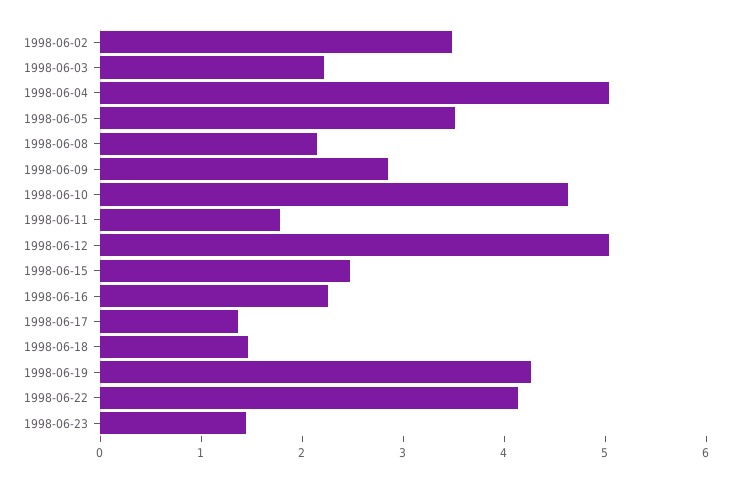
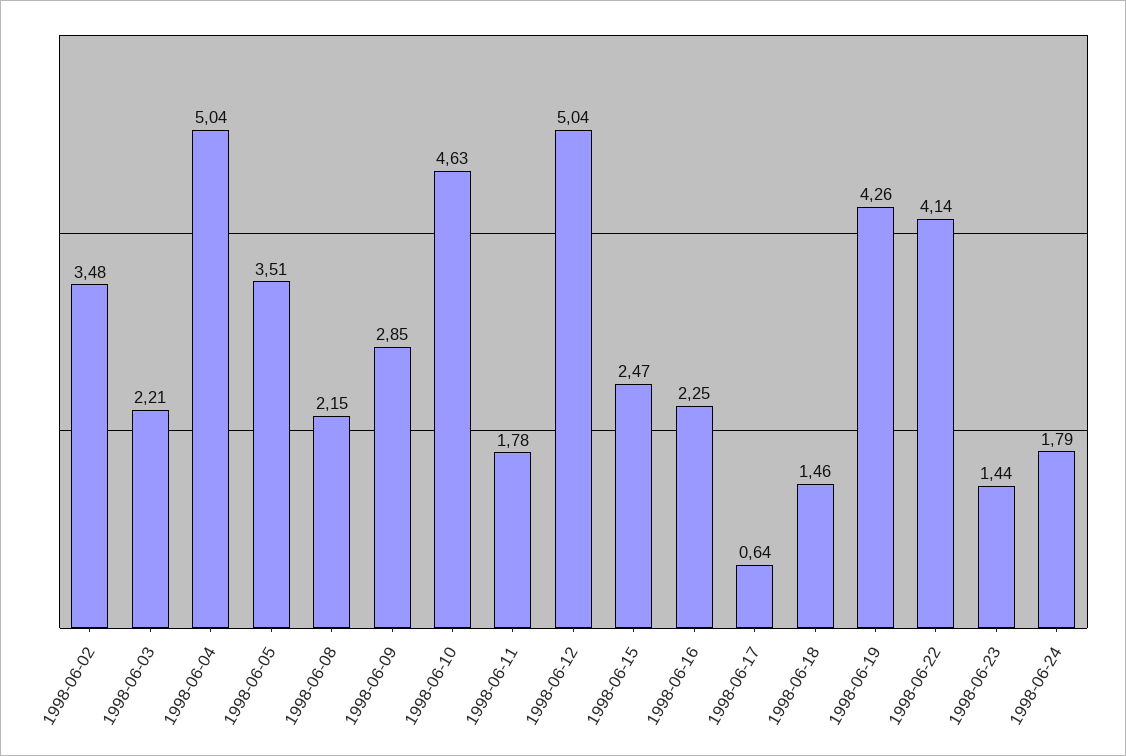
1998-06-17: 1.4 -> 0.64
1998-06-24: none -> 1.79

